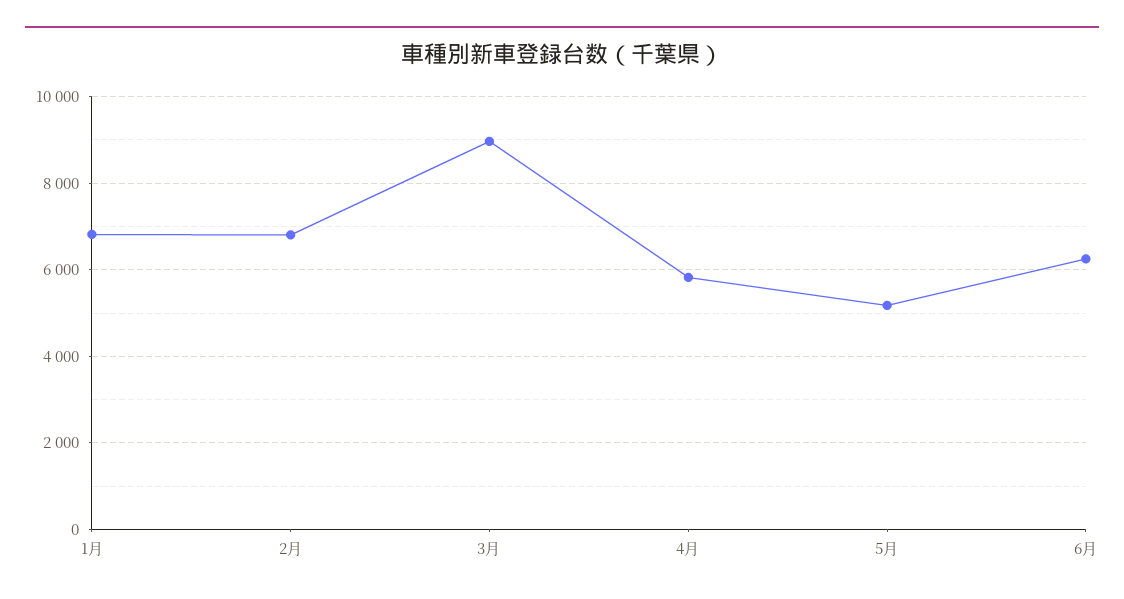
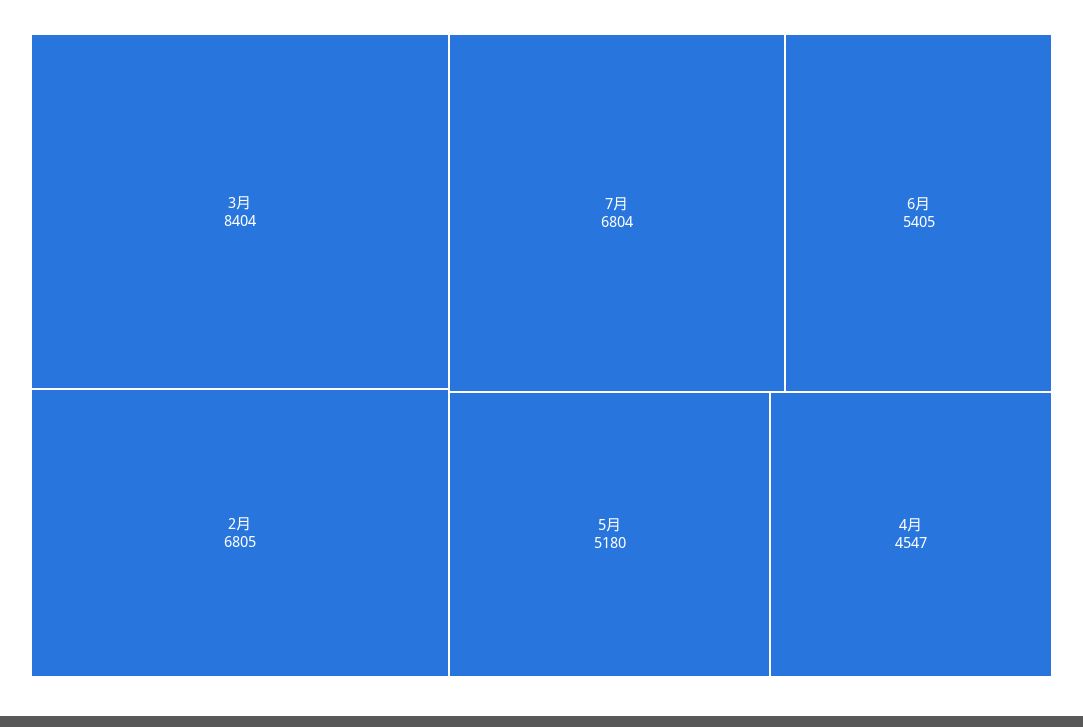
1月: 6800 -> none
3月: 9000 -> 8404
4月: 5800 -> 4547
6月: 6200 -> 5405
7月: none -> 6804

